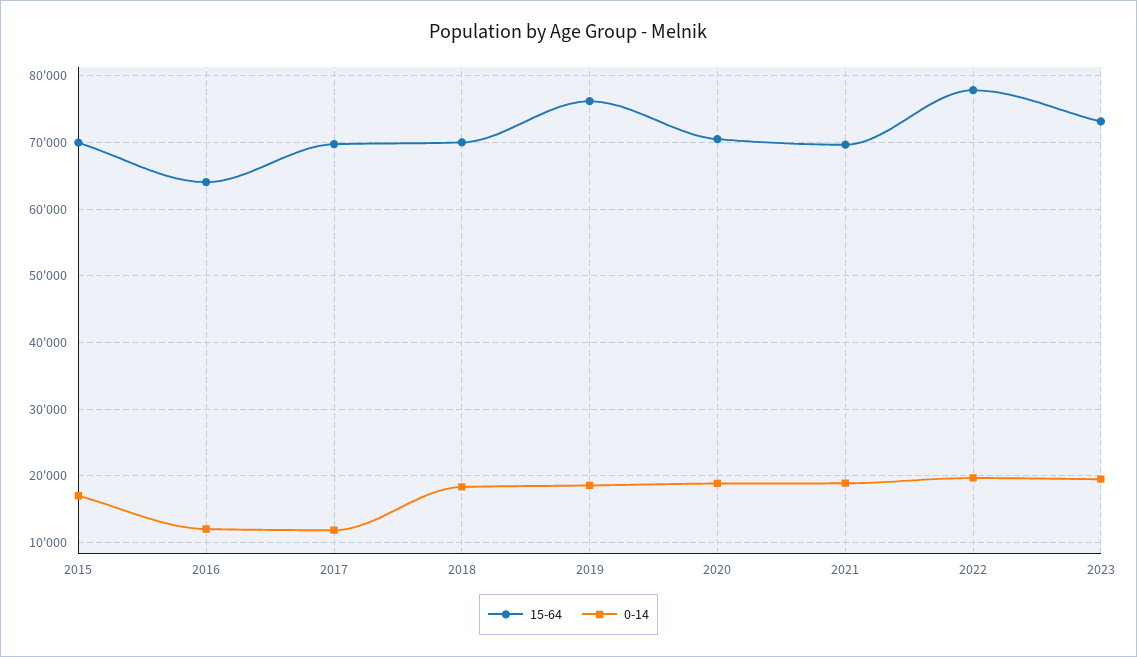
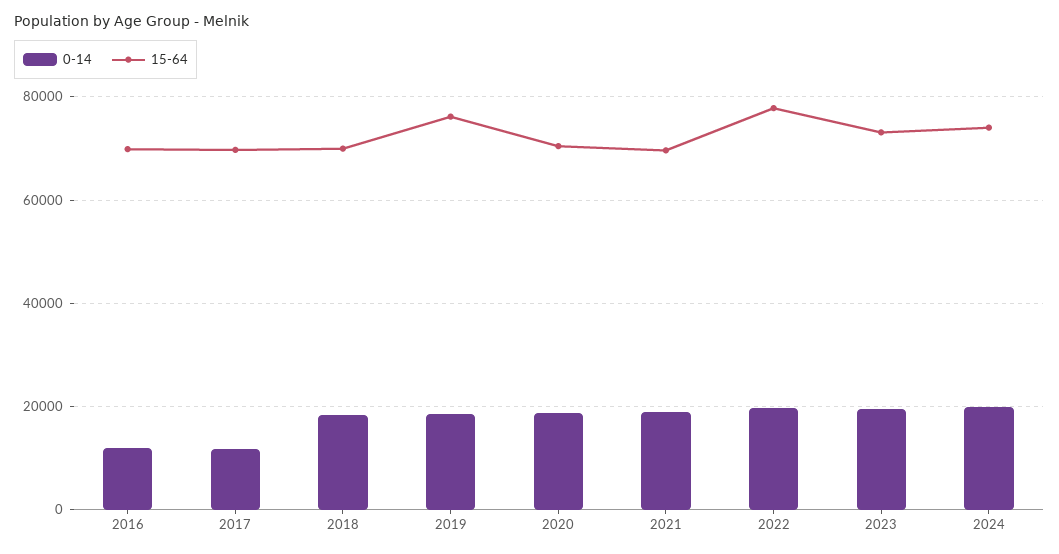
15-64, 2015: 70000 -> none
0-14, 2015: 17000 -> none
15-64, 2016: 64000 -> 70000
0-14, 2024: none -> 20000
15-64, 2024: none -> 74000

